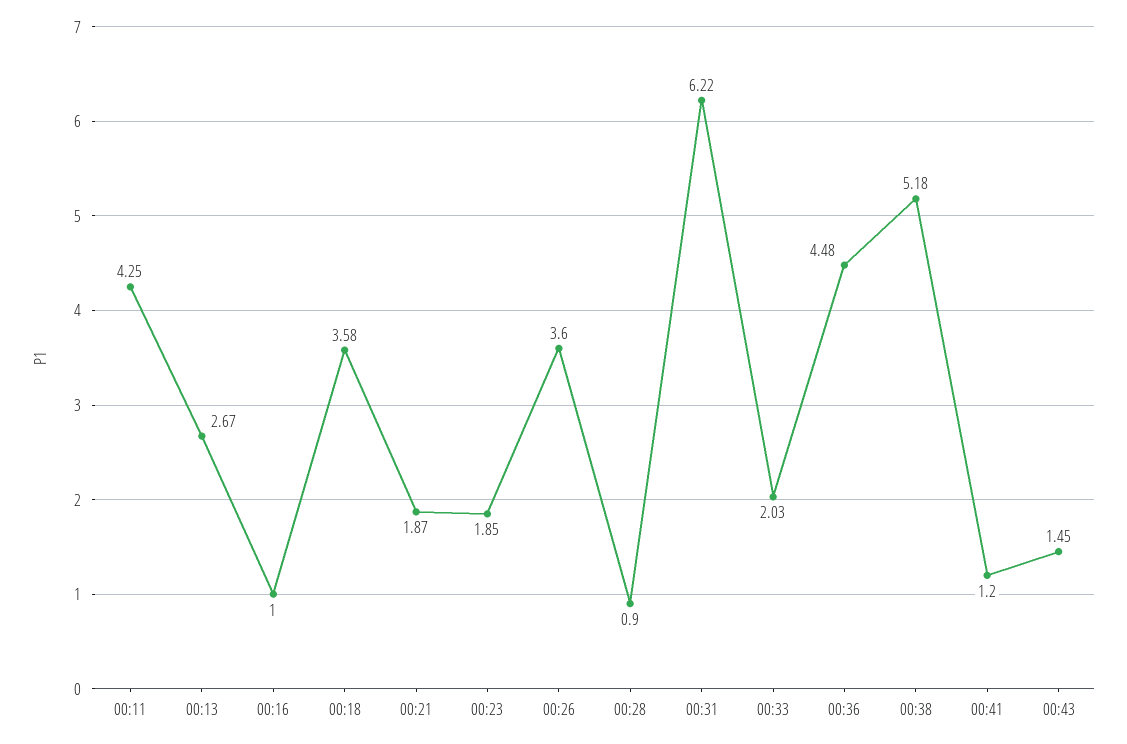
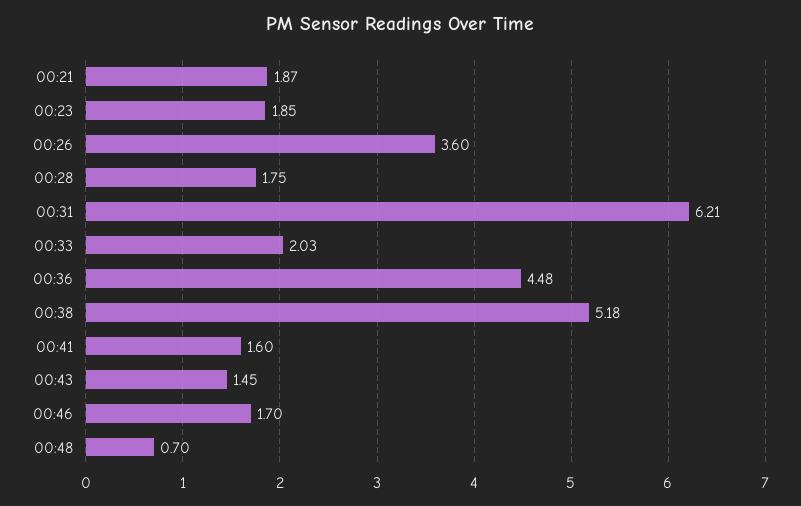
00:11: 4.25 -> none
00:13: 2.67 -> none
00:16: 1 -> none
00:18: 3.58 -> none
00:28: 0.9 -> 1.75
00:31: 6.22 -> 6.21
00:41: 1.2 -> 1.6
00:46: none -> 1.7
00:48: none -> 0.7

